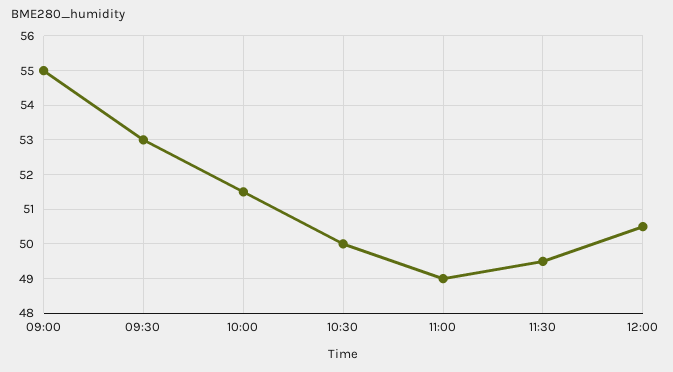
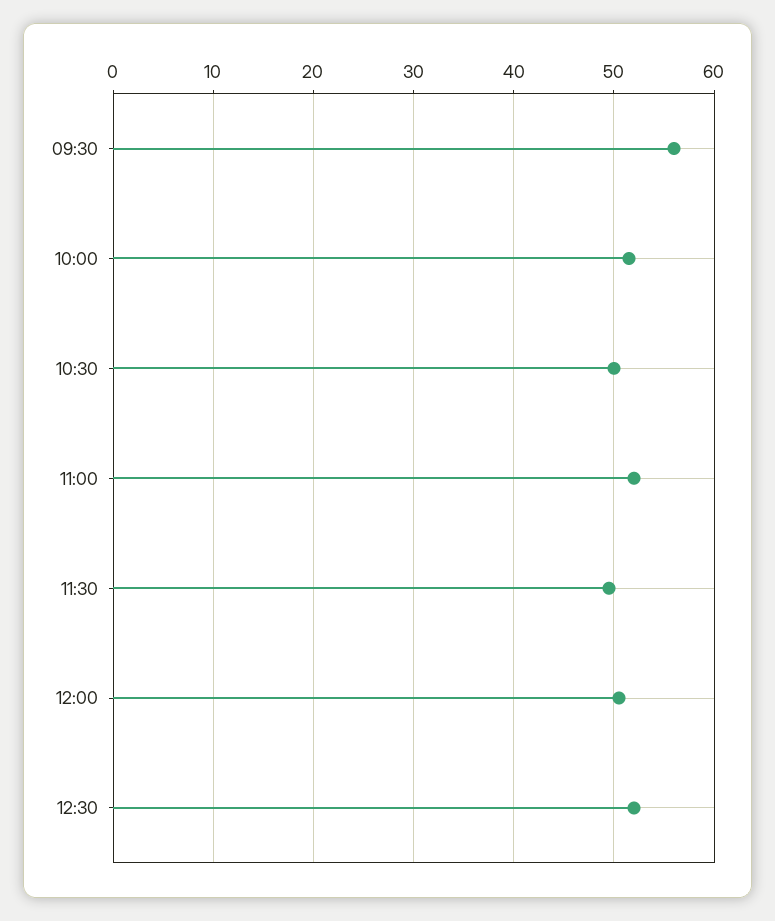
09:00: 55 -> none
09:30: 53 -> 56
11:00: 49 -> 52
12:30: none -> 52

